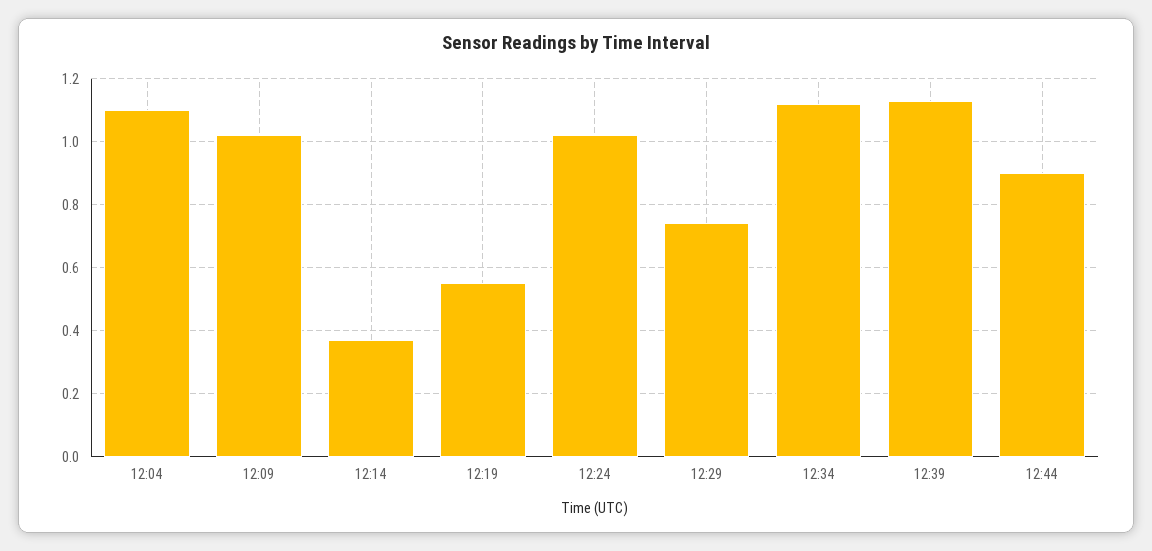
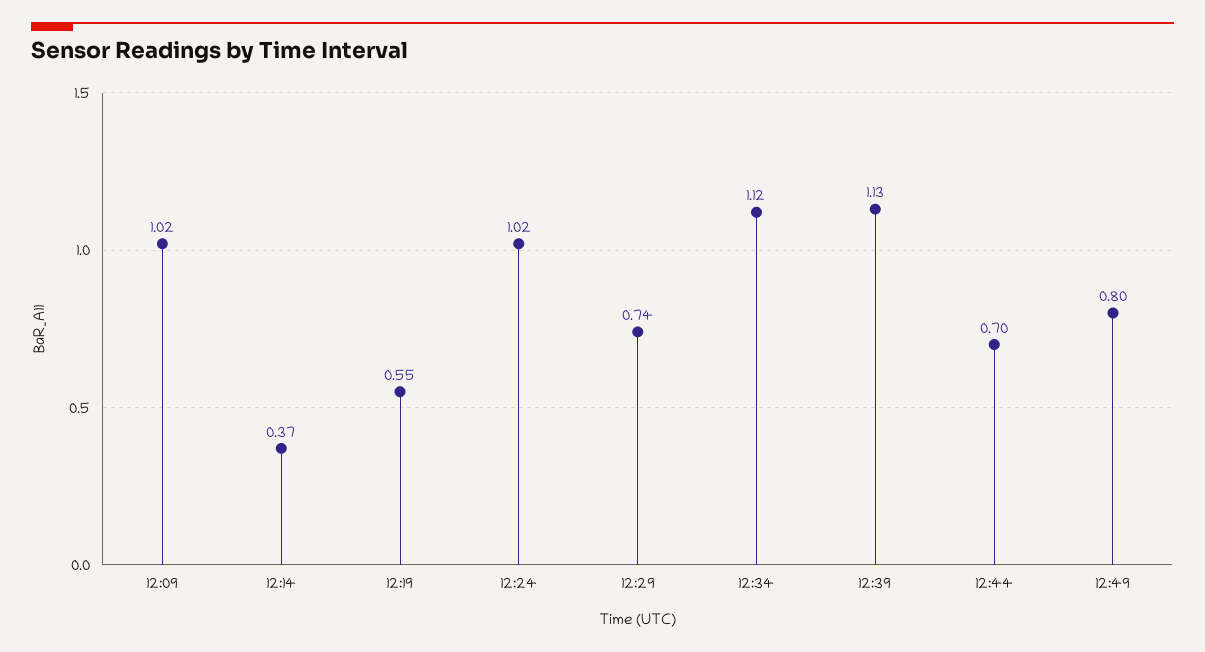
12:04: 1.1 -> none
12:44: 0.9 -> 0.7
12:49: none -> 0.8

